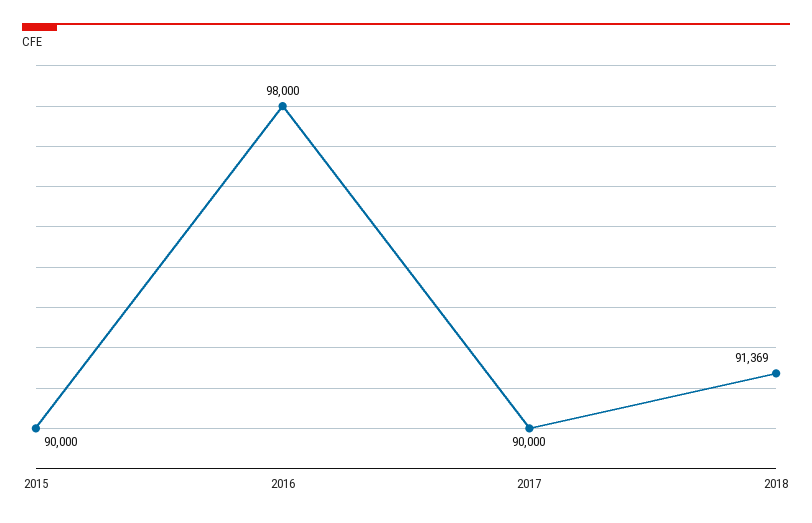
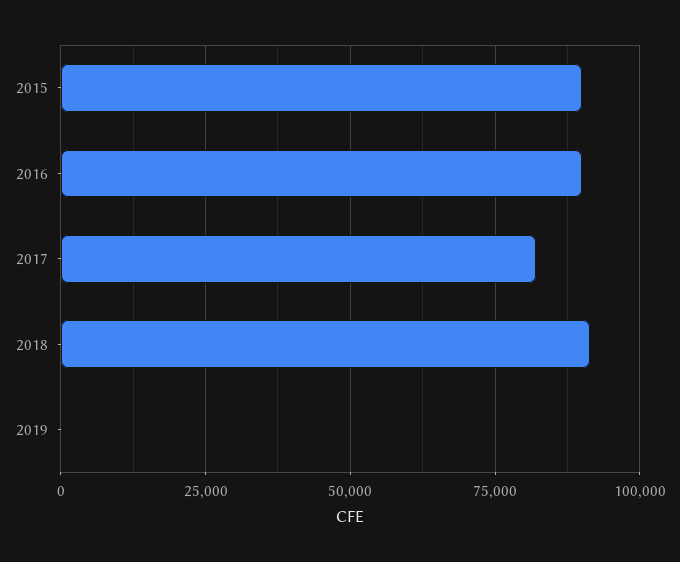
2016: 98000 -> 90000
2017: 90000 -> 82500
2019: none -> 0

